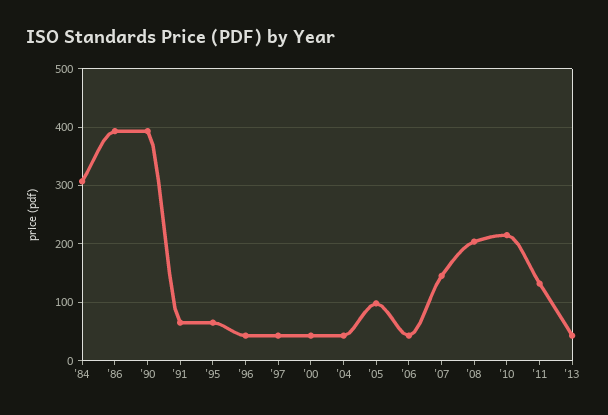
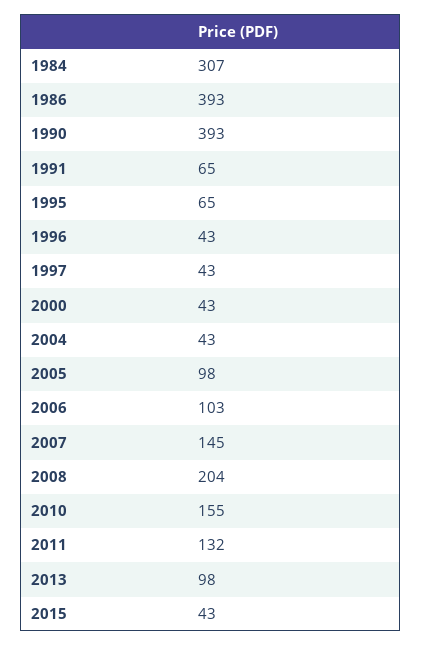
'06: 40 -> 103
'10: 220 -> 155
'13: 40 -> 98
2015: none -> 43

